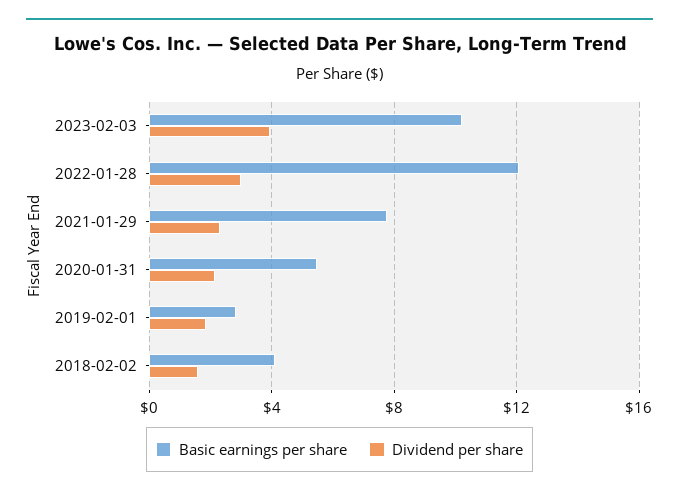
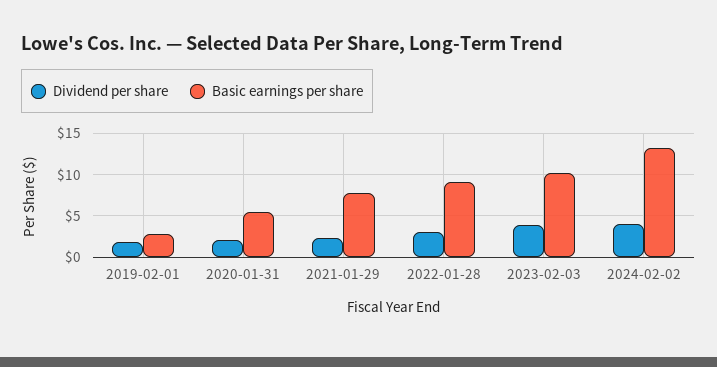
Basic earnings per share, 2022-01-28: 12 -> 9
Basic earnings per share, 2018-02-02: 4 -> none
Dividend per share, 2018-02-02: 1.5 -> none
Dividend per share, 2024-02-02: none -> 4
Basic earnings per share, 2024-02-02: none -> 13

